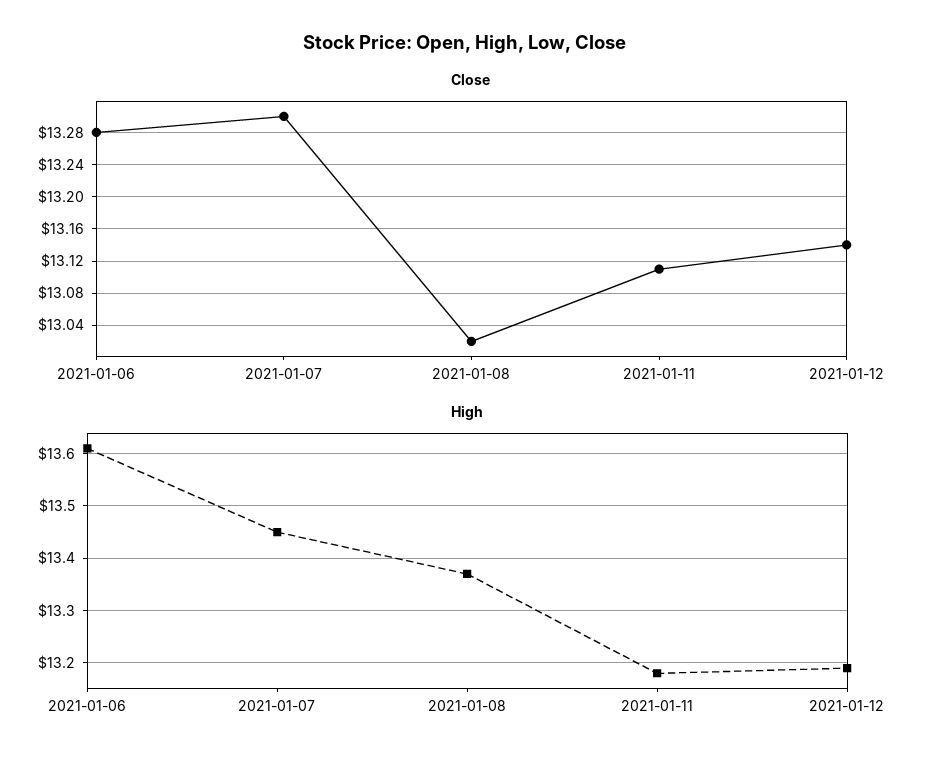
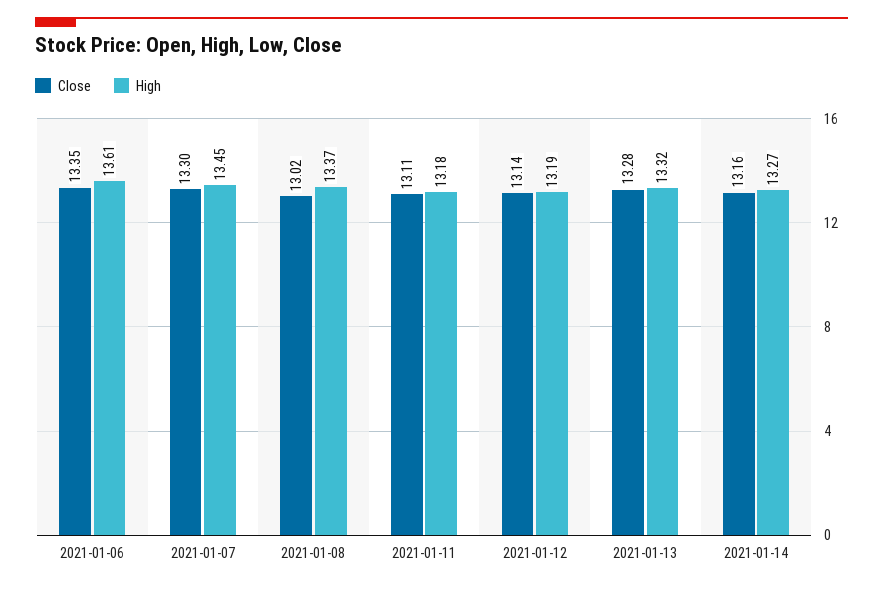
Close, 2021-01-06: 13.28 -> 13.35
Close, 2021-01-13: none -> 13.28
High, 2021-01-13: none -> 13.32
Close, 2021-01-14: none -> 13.16
High, 2021-01-14: none -> 13.27

